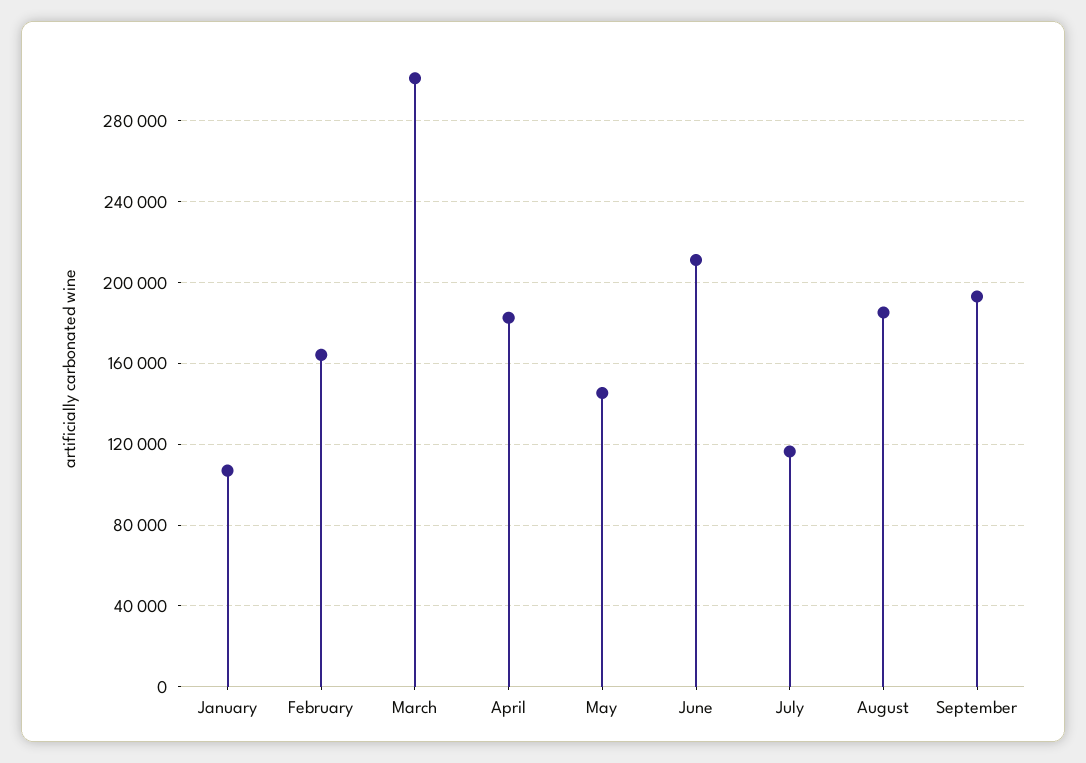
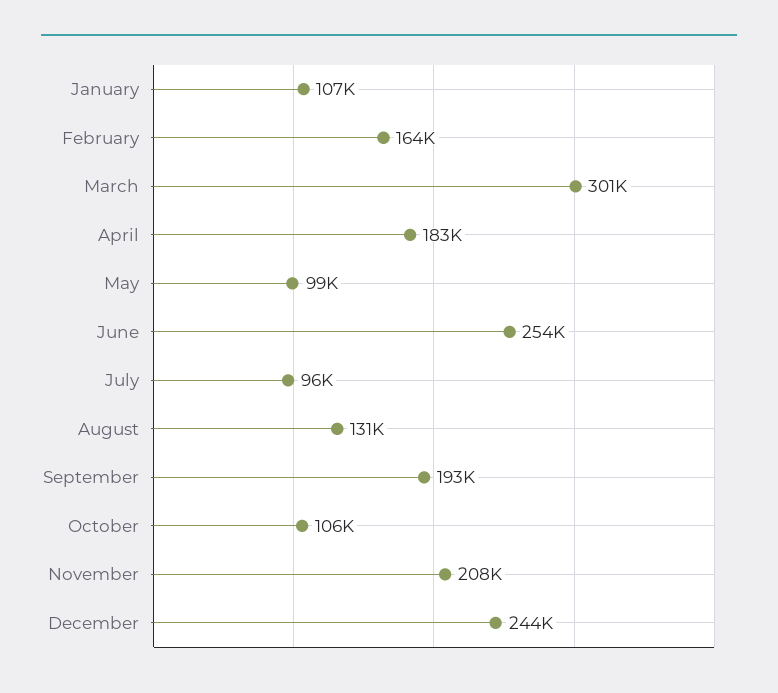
May: 145000 -> 99000
June: 210000 -> 254000
July: 115000 -> 96000
August: 185000 -> 131000
October: none -> 106000
November: none -> 208000
December: none -> 244000

